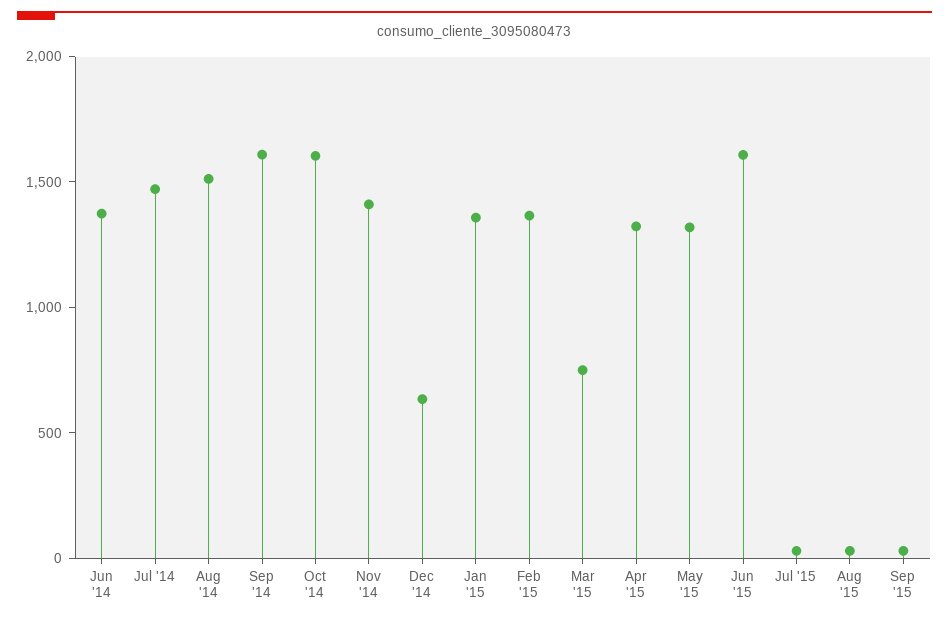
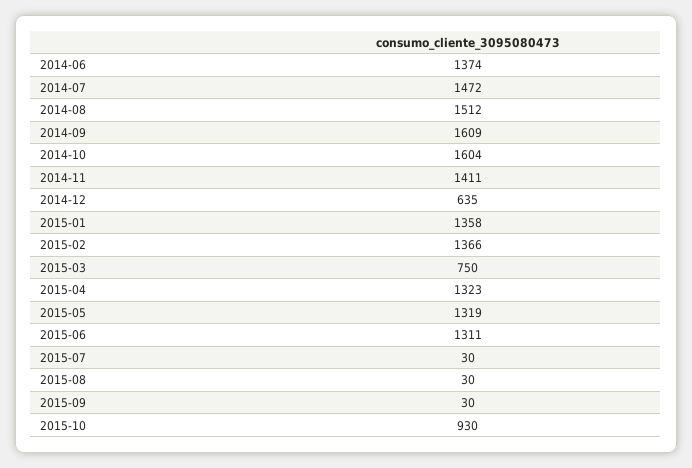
Jun '15: 1600 -> 1311
2015-10: none -> 930

